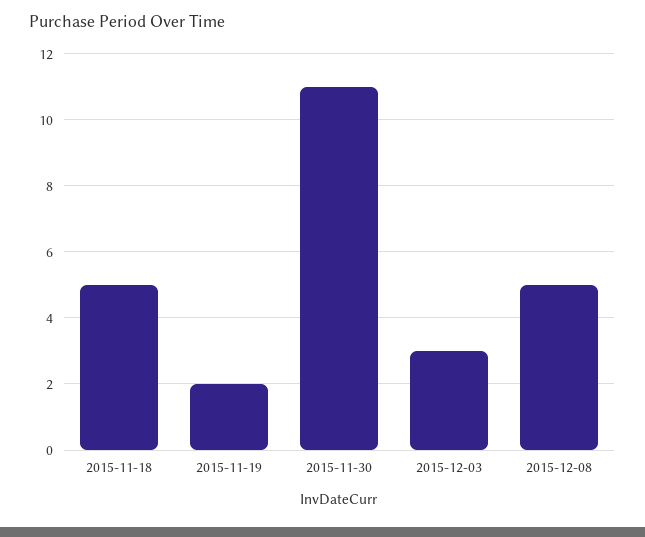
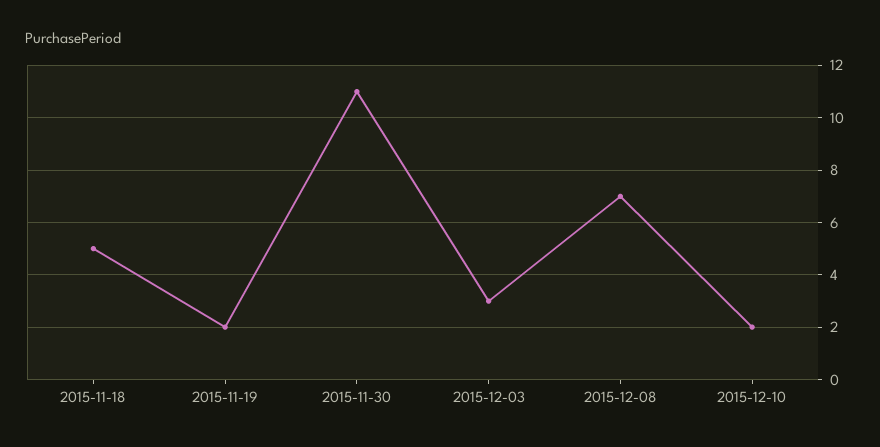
2015-12-08: 5 -> 7
2015-12-10: none -> 2

